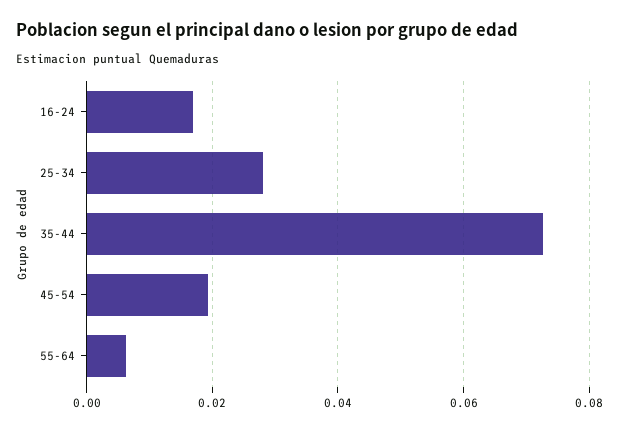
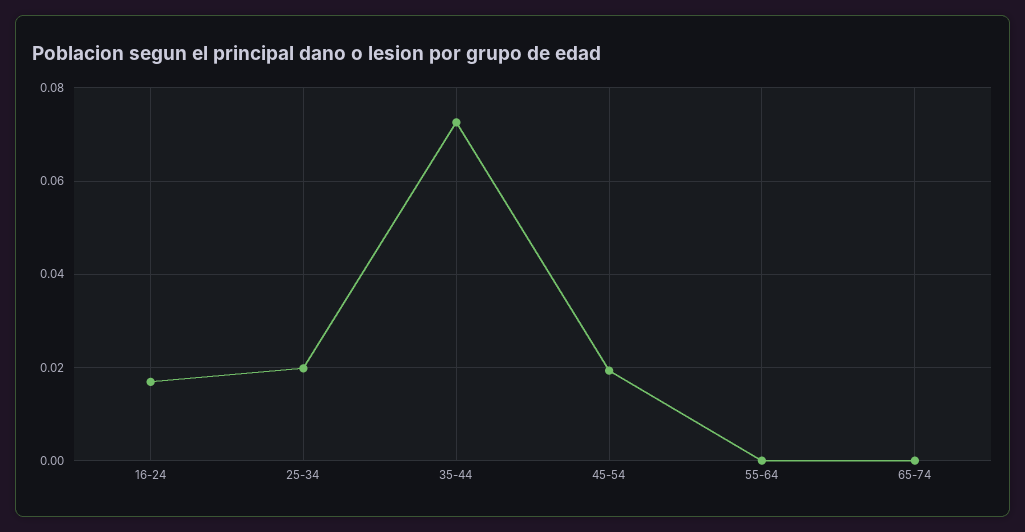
25-34: 0.028 -> 0.02
55-64: 0.006 -> 0
65-74: none -> 0

